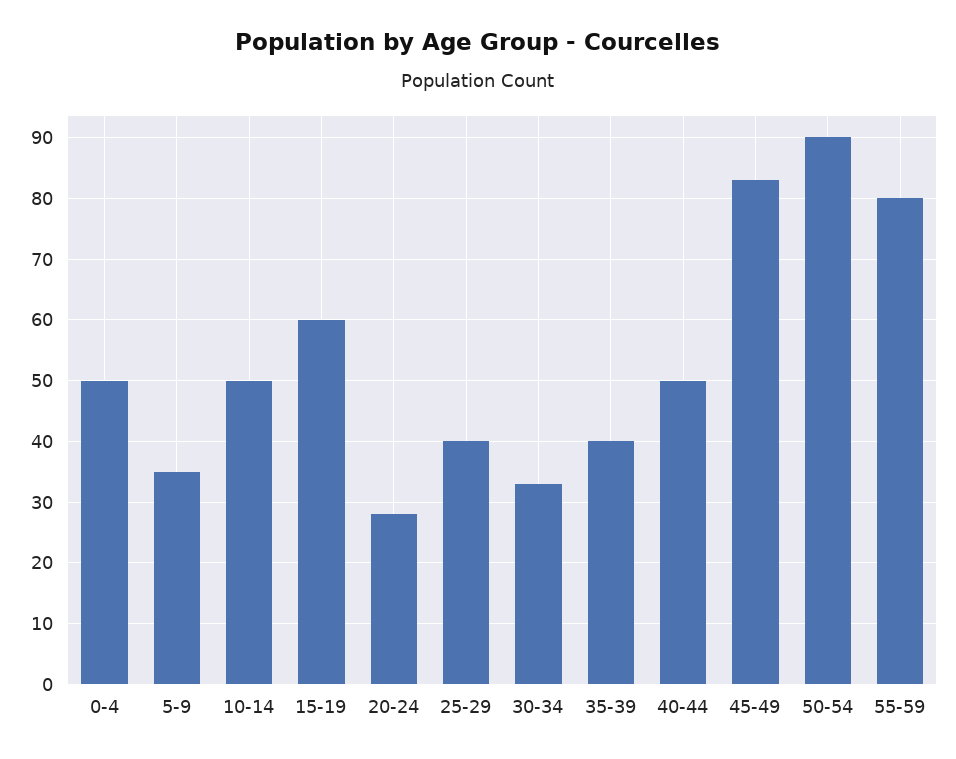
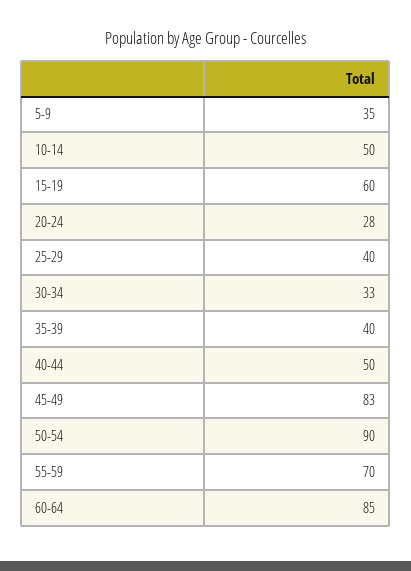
0-4: 50 -> none
55-59: 80 -> 70
60-64: none -> 85

